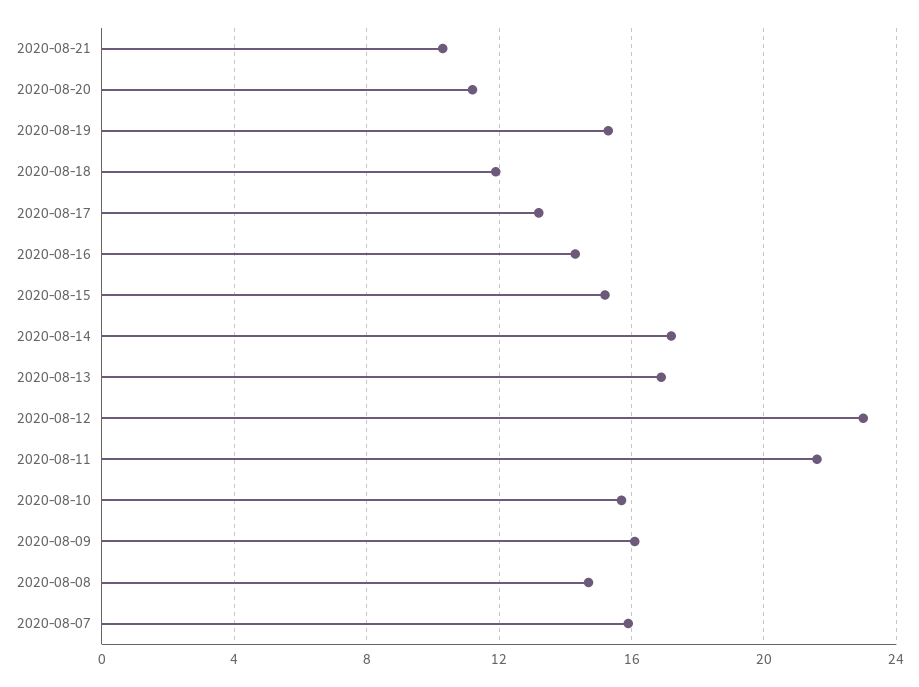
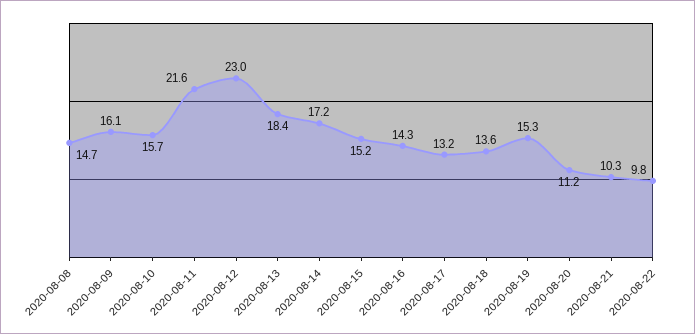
2020-08-18: 12 -> 13.6
2020-08-13: 17 -> 18.4
2020-08-07: 16 -> none
2020-08-22: none -> 9.8

